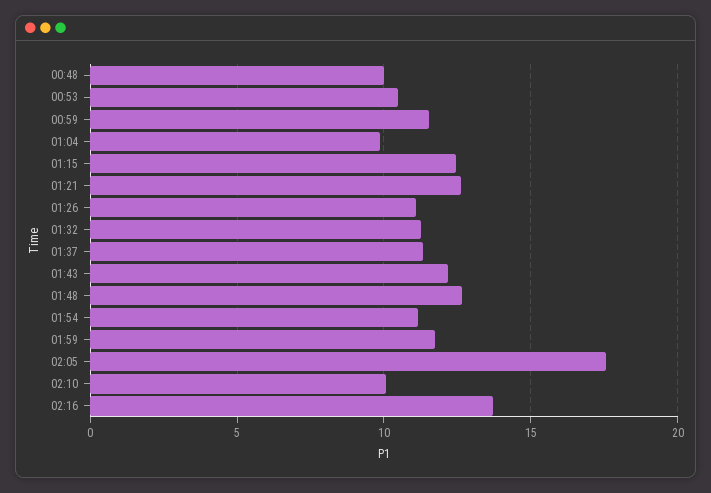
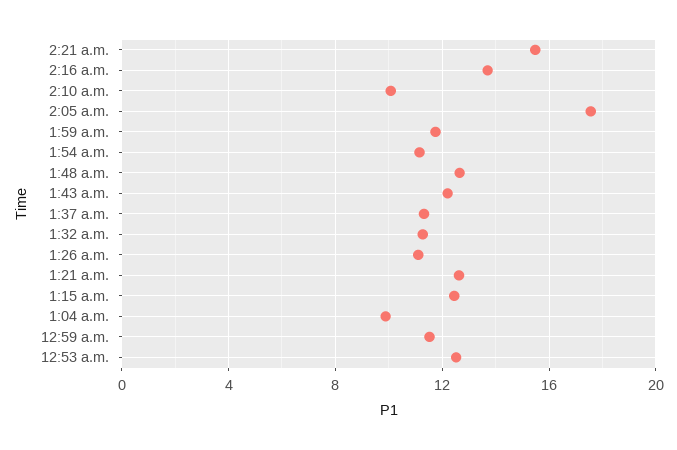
00:48: 10 -> none
00:53: 10.5 -> 12.5
2:21 a.m.: none -> 15.5

